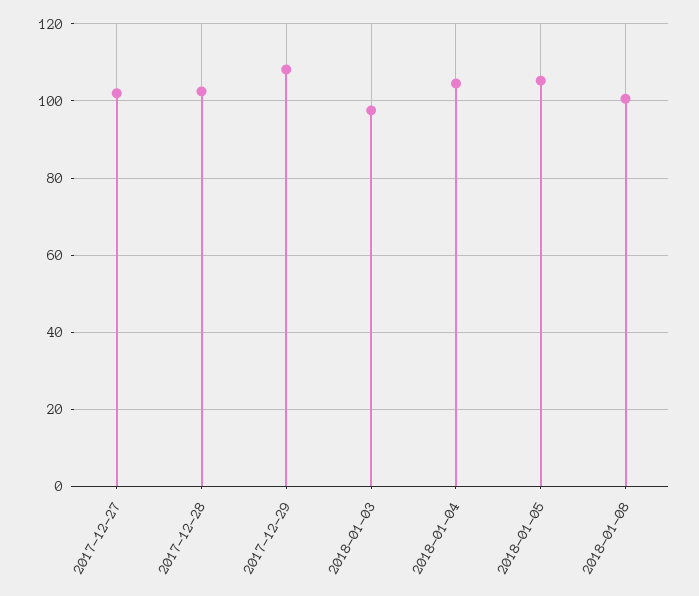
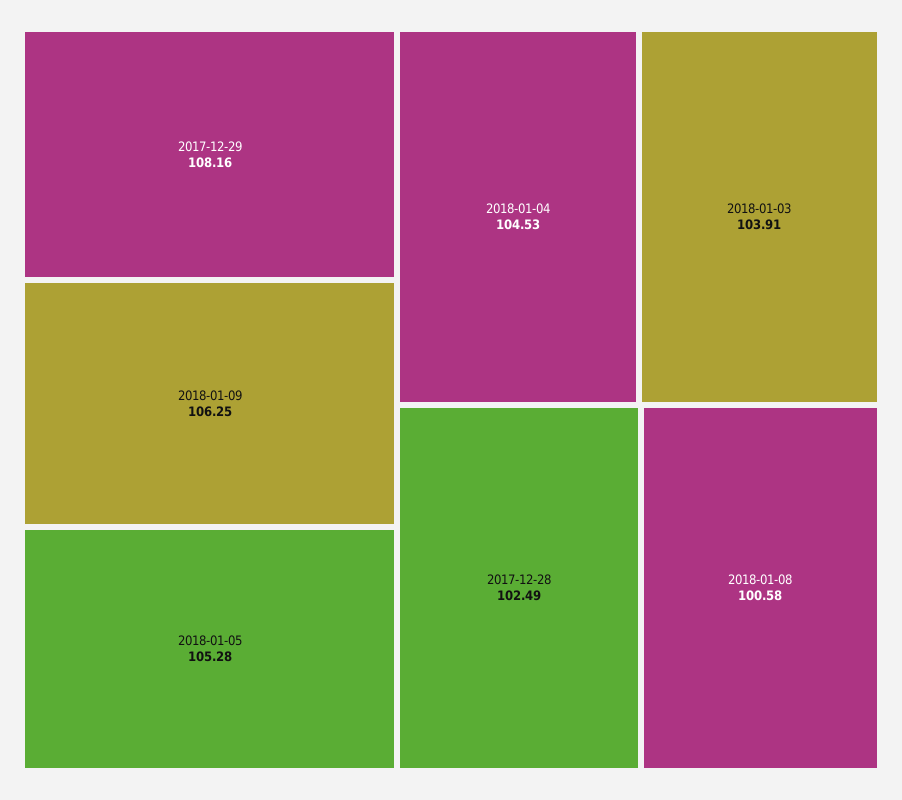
2017-12-27: 102 -> none
2018-01-03: 98 -> 103.91
2018-01-09: none -> 106.25

